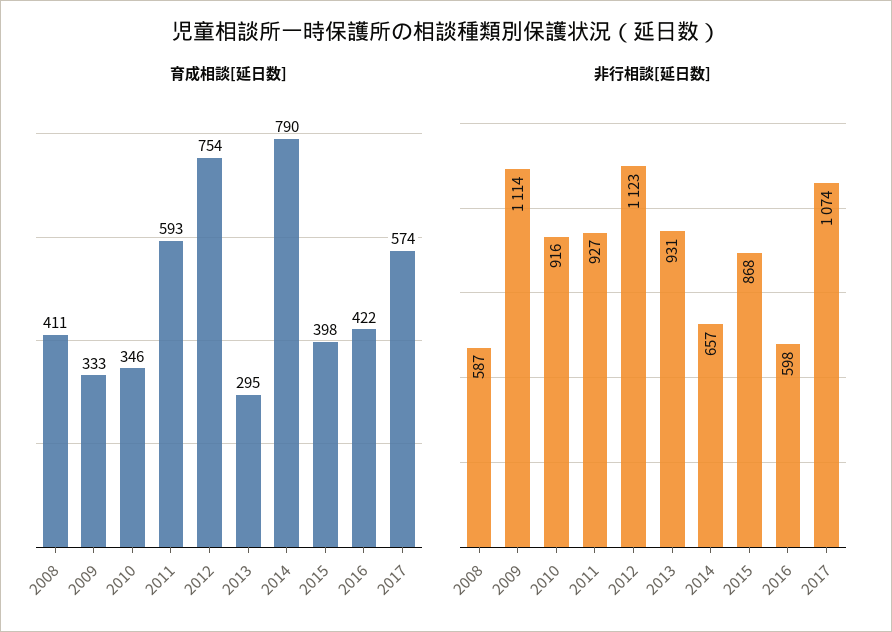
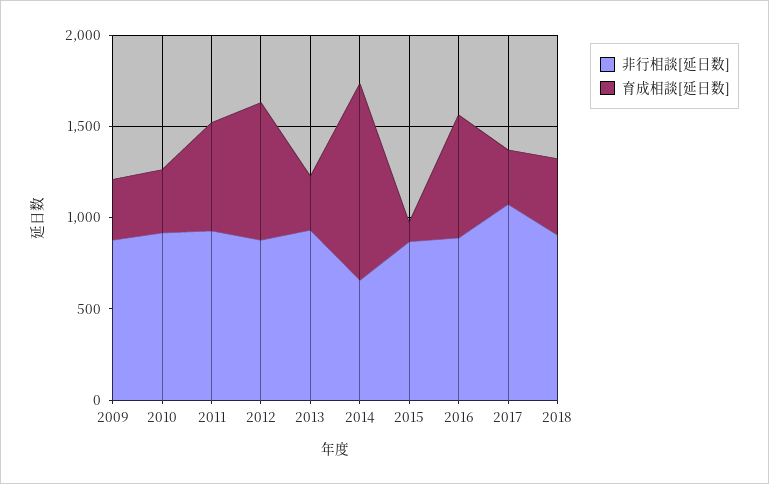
育成相談[延日数], 2008: 411 -> none
育成相談[延日数], 2014: 790 -> 1100
育成相談[延日数], 2015: 398 -> 100
育成相談[延日数], 2016: 422 -> 700
育成相談[延日数], 2017: 574 -> 300
非行相談[延日数], 2008: 587 -> none
非行相談[延日数], 2009: 1114 -> 900
非行相談[延日数], 2012: 1123 -> 900
非行相談[延日数], 2016: 598 -> 900
非行相談[延日数], 2018: none -> 900
育成相談[延日数], 2018: none -> 400

